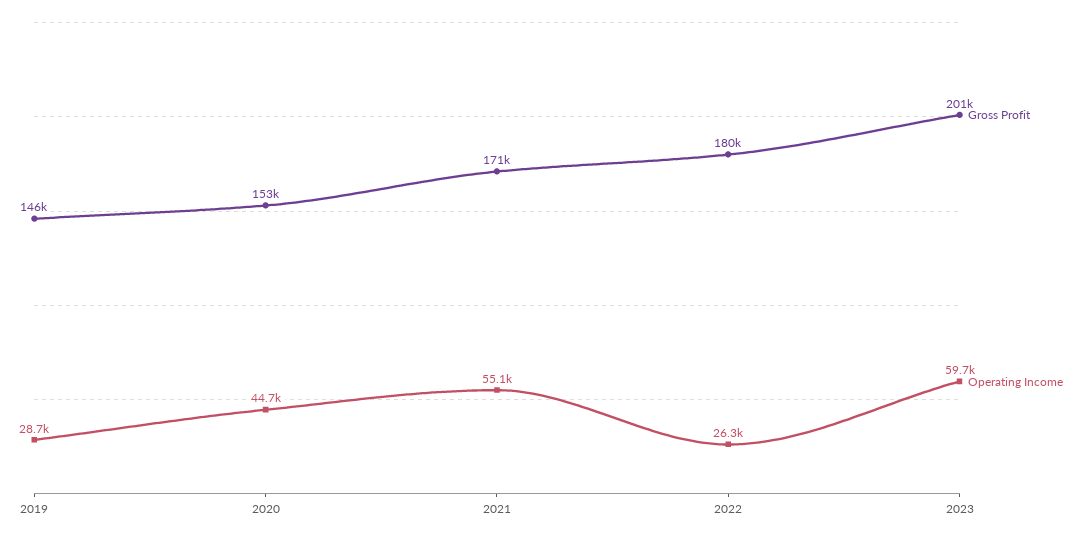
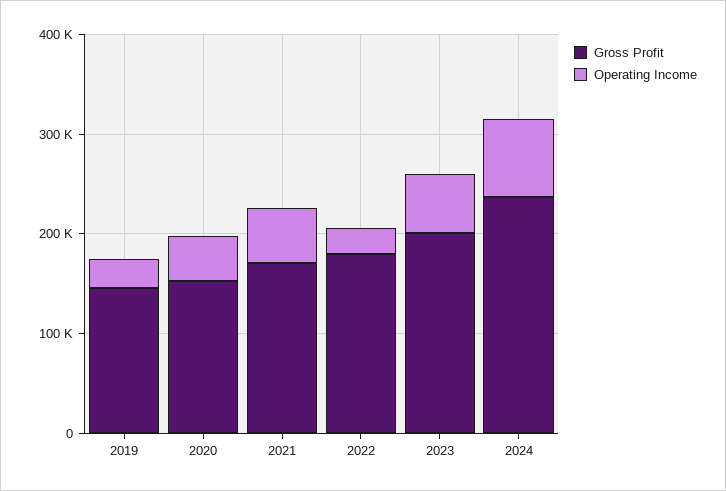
Gross Profit, 2024: none -> 240000
Operating Income, 2024: none -> 80000

